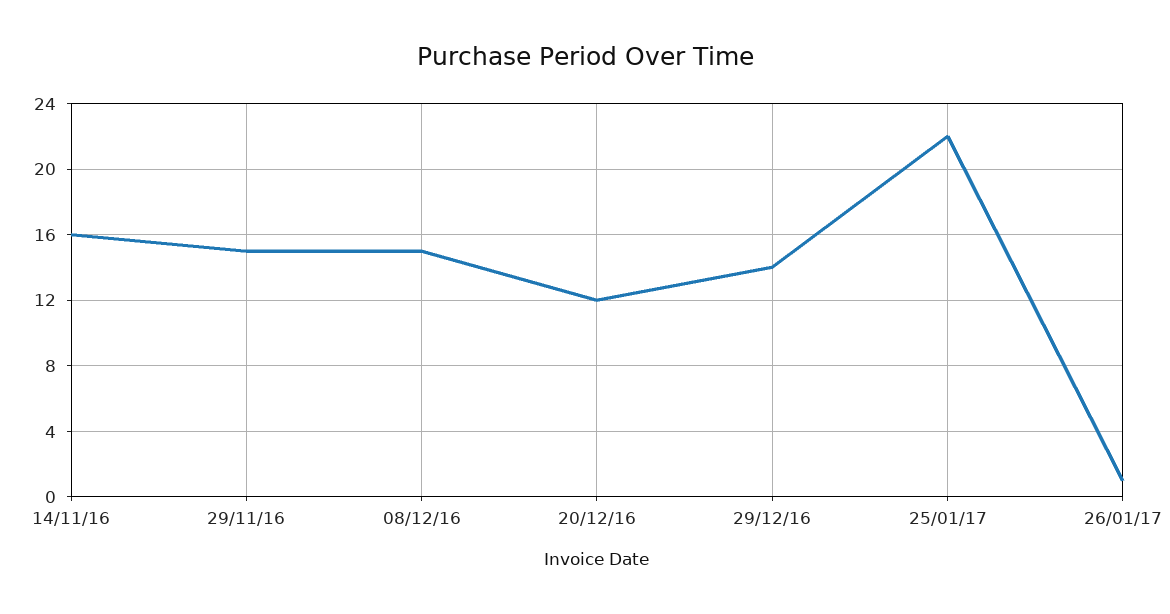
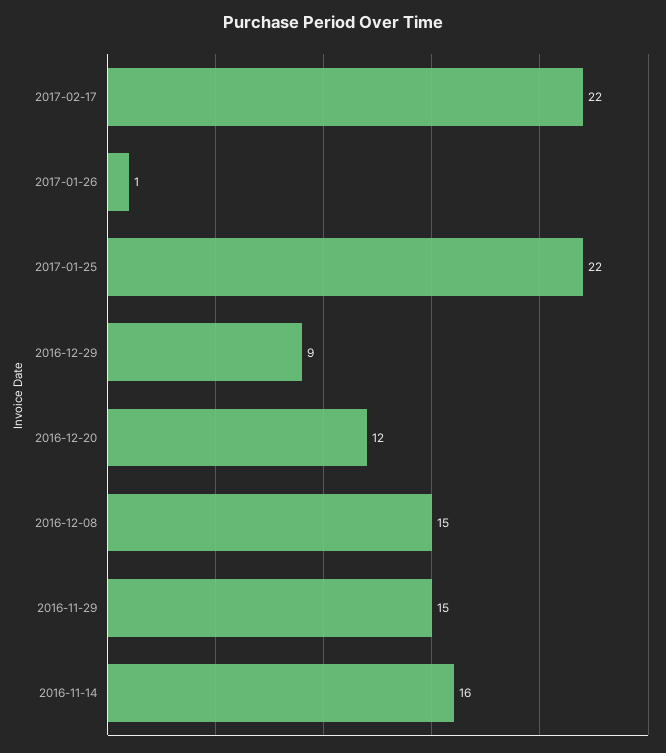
29/12/16: 14 -> 9
2017-02-17: none -> 22

